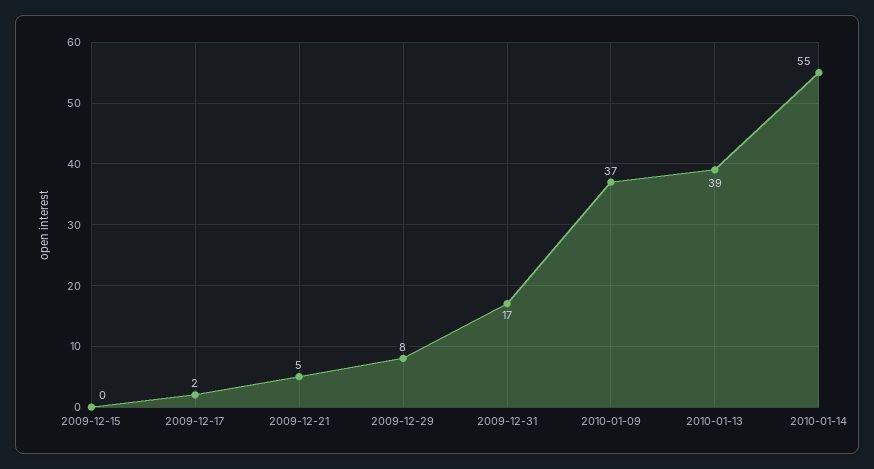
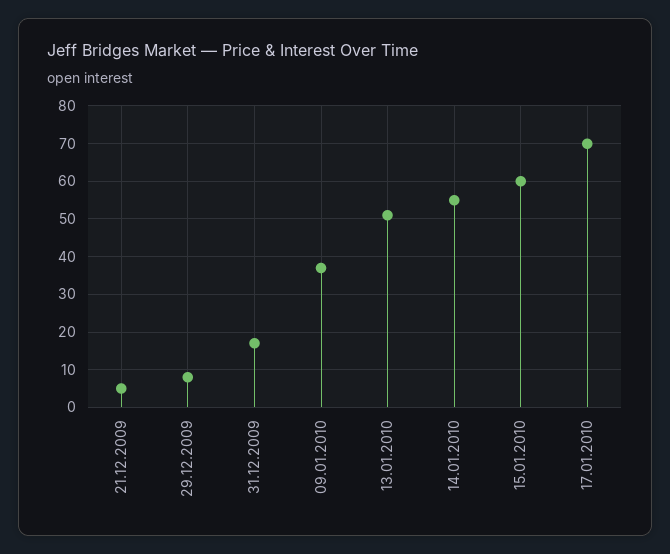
2009-12-15: 0 -> none
2009-12-17: 2 -> none
2010-01-13: 39 -> 50
15.01.2010: none -> 60
17.01.2010: none -> 70

